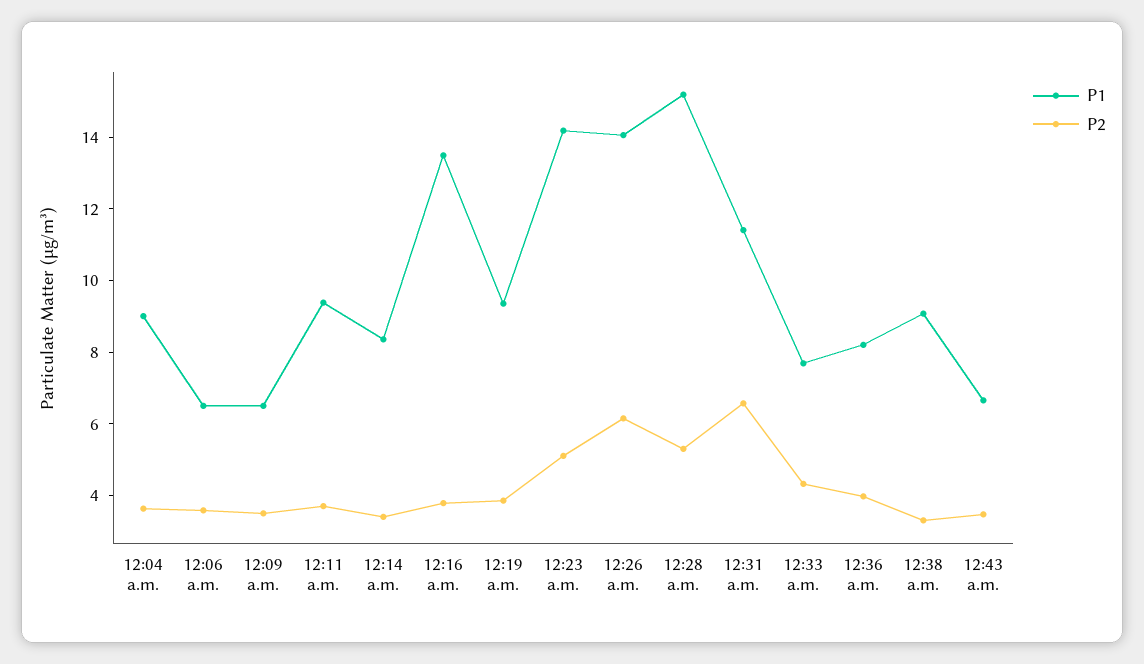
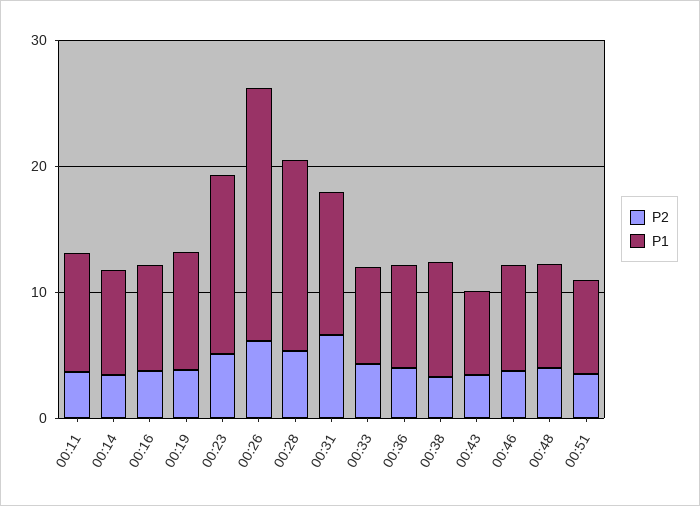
P1, 12:04 a.m.: 9 -> none
P2, 12:04 a.m.: 3.5 -> none
P1, 12:06 a.m.: 6.5 -> none
P2, 12:06 a.m.: 3.5 -> none
P1, 12:09 a.m.: 6.5 -> none
P2, 12:09 a.m.: 3.5 -> none
P1, 12:16 a.m.: 13.5 -> 8
P1, 12:26 a.m.: 14 -> 20
P2, 00:46: none -> 4
P1, 00:46: none -> 8
P2, 00:48: none -> 4
P1, 00:48: none -> 8
P2, 00:51: none -> 4
P1, 00:51: none -> 8

